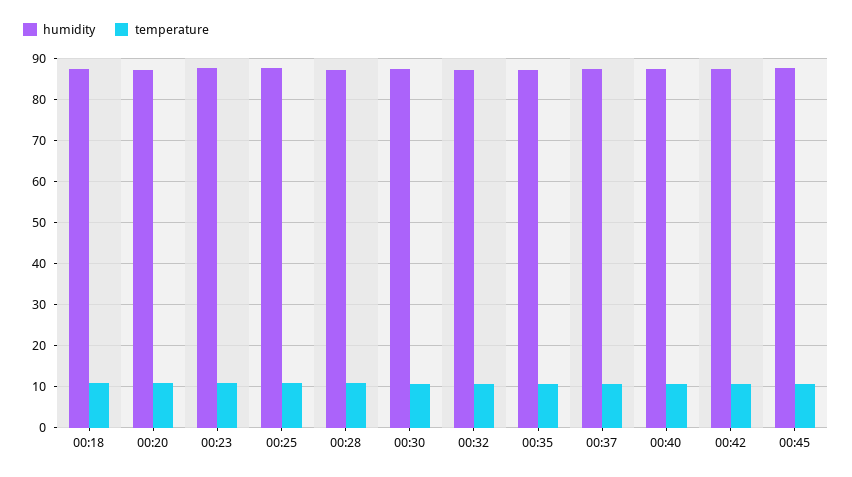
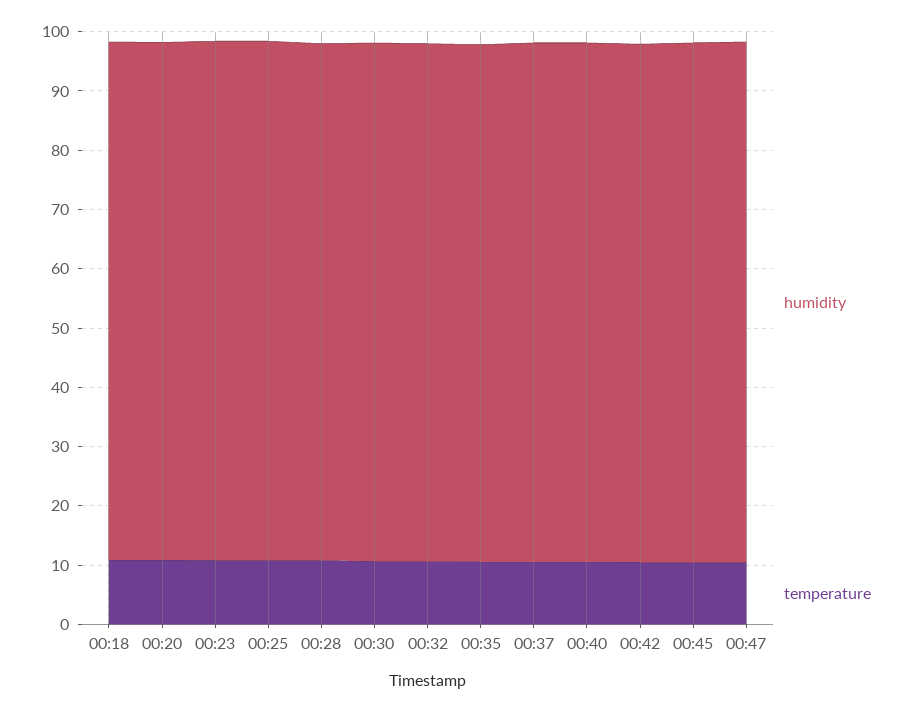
humidity, 00:47: none -> 88
temperature, 00:47: none -> 10

